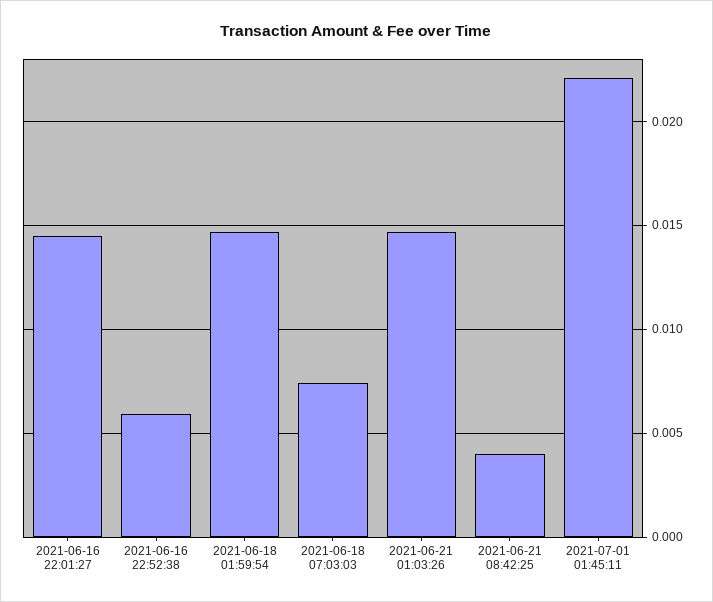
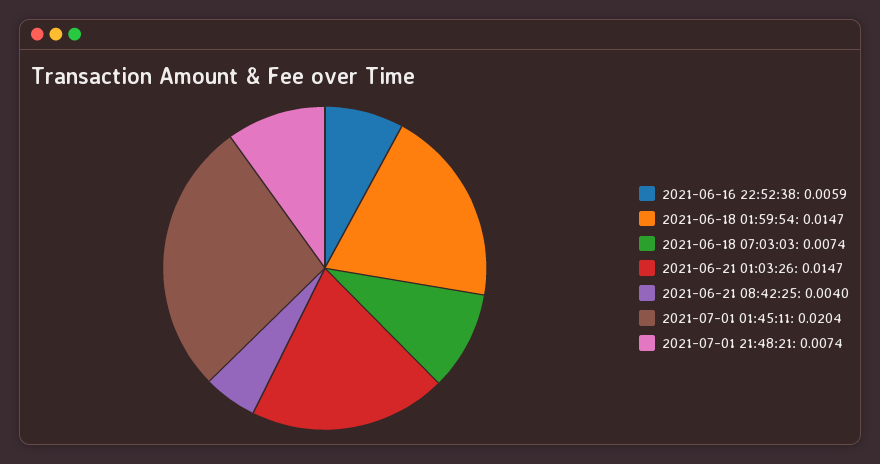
2021-06-16 22:01:27: 0.0145 -> none
2021-07-01 01:45:11: 0.022 -> 0.0204
2021-07-01 21:48:21: none -> 0.0074

